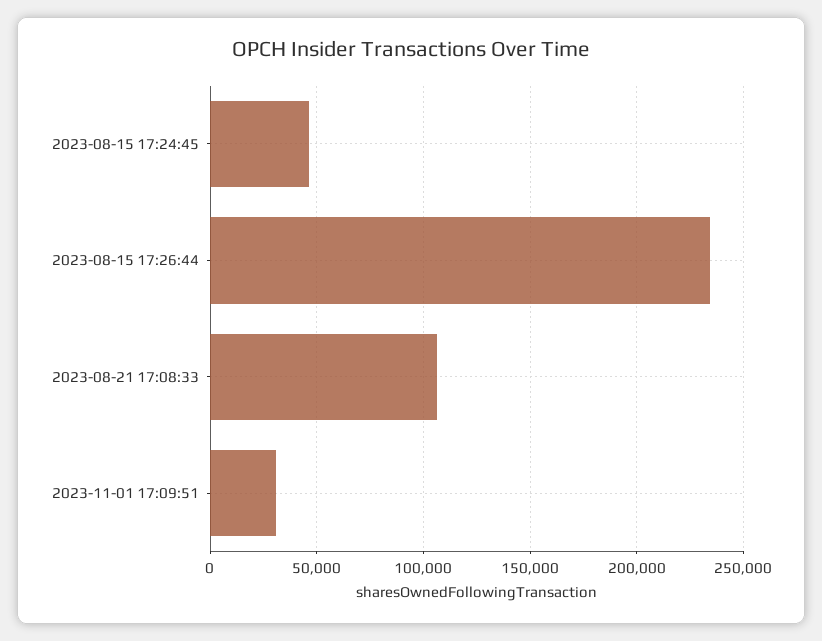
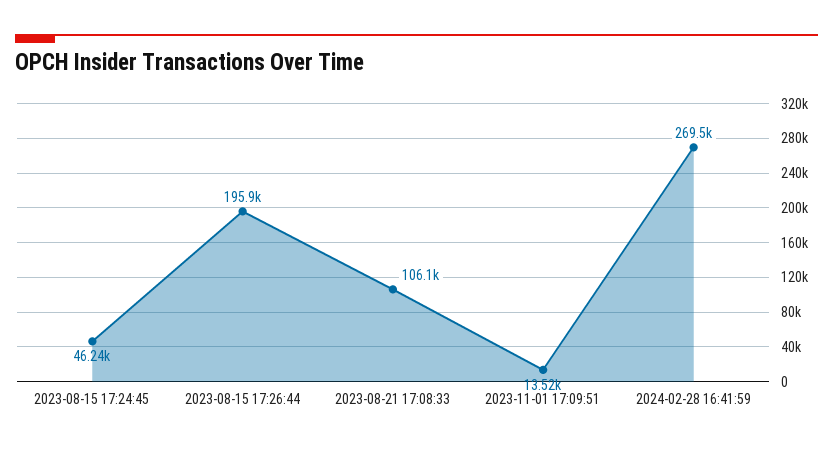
2023-08-15 17:26:44: 235000 -> 195900
2023-11-01 17:09:51: 30000 -> 13520
2024-02-28 16:41:59: none -> 269500

